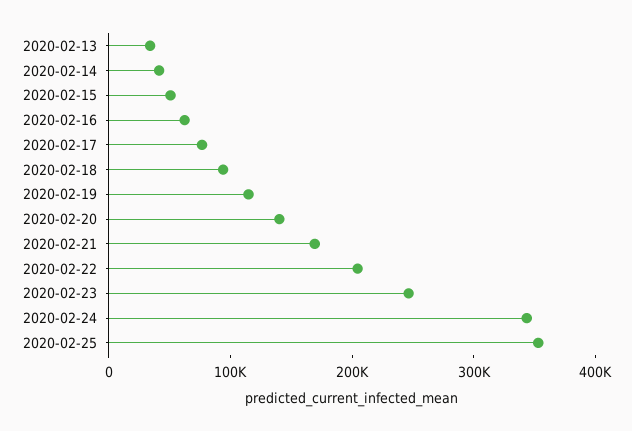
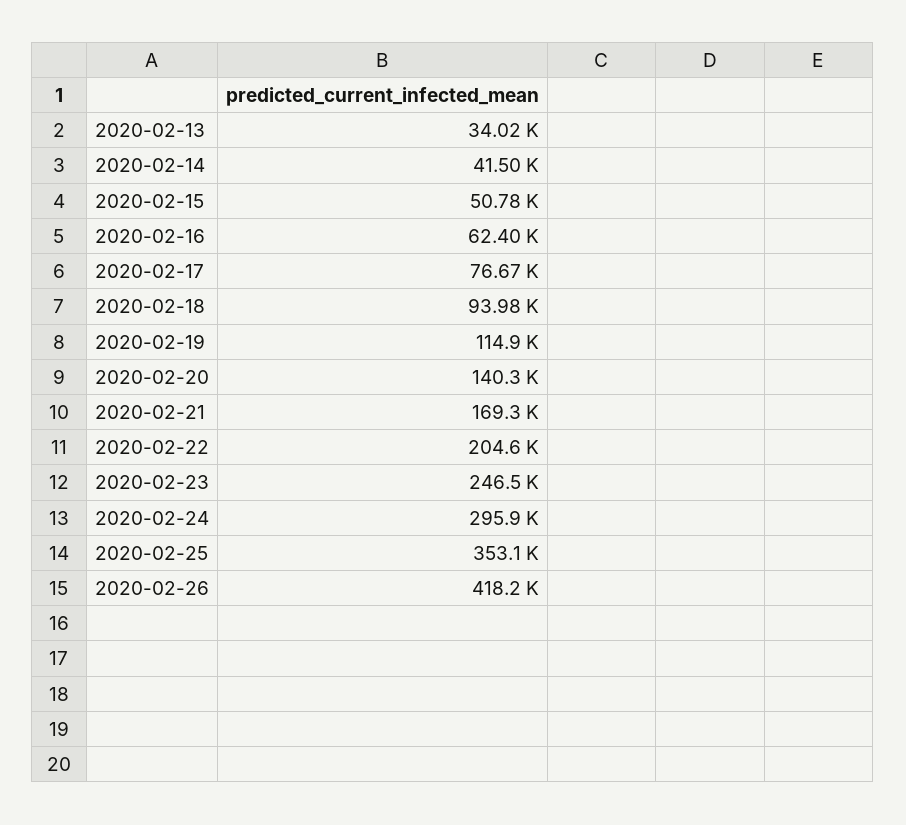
2020-02-24: 340000 -> 295900
2020-02-26: none -> 418200

